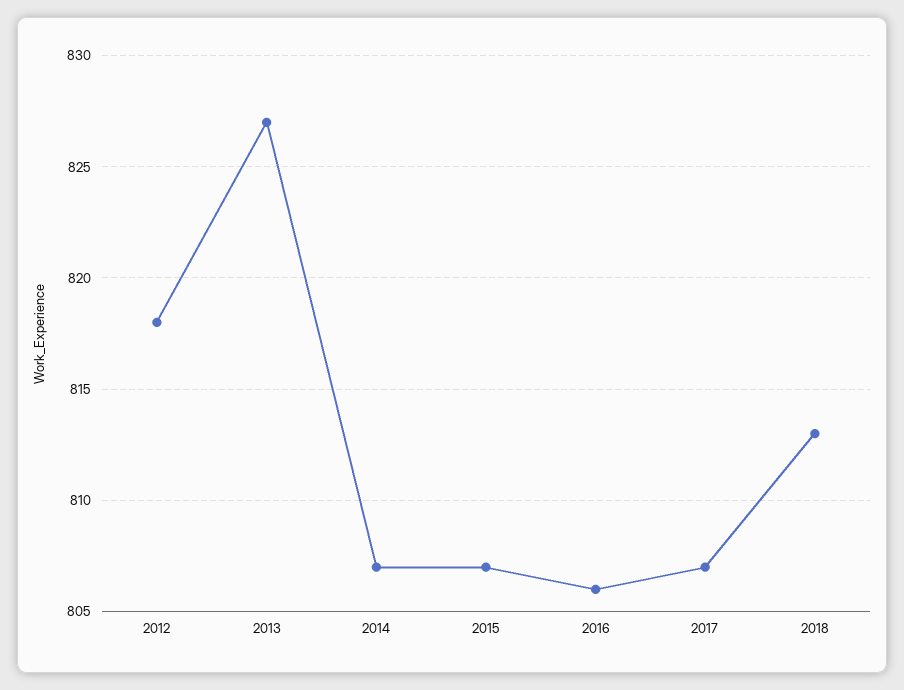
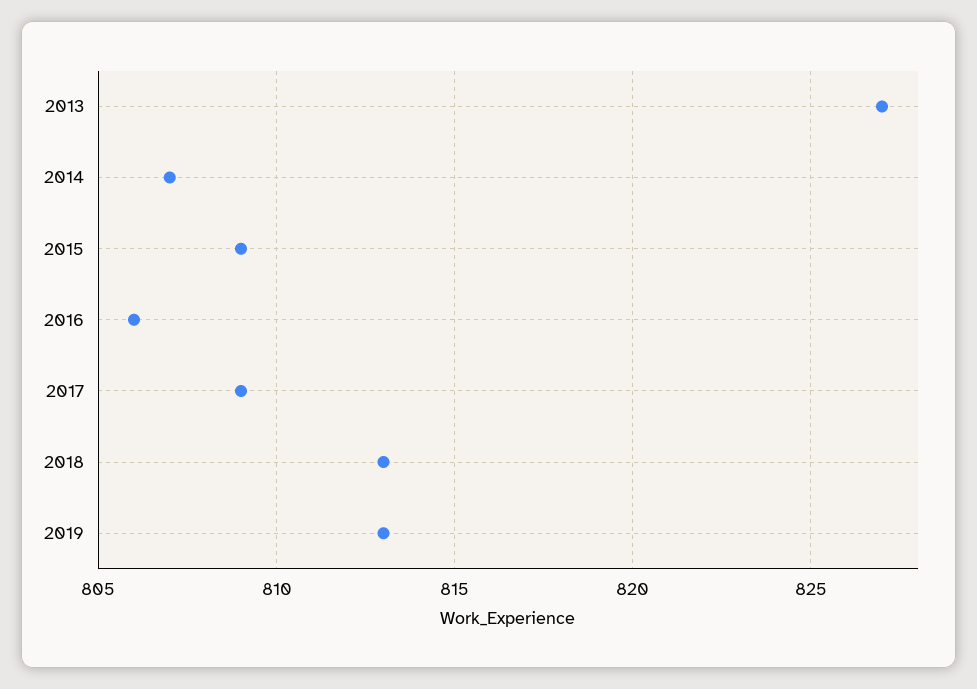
2012: 818 -> none
2015: 807 -> 809
2017: 807 -> 809
2019: none -> 813

